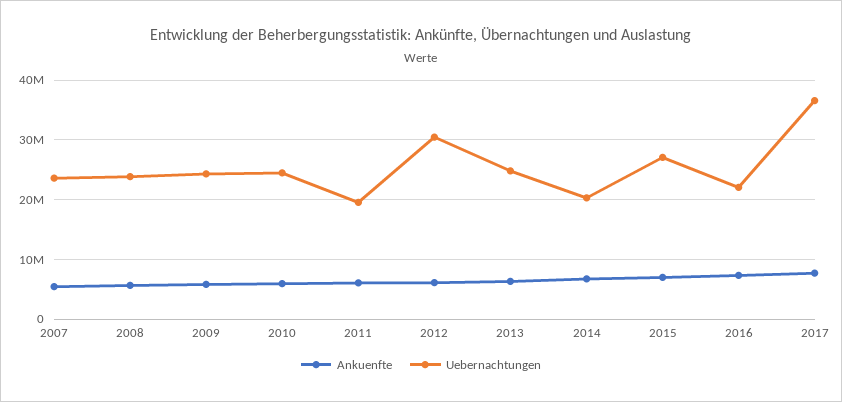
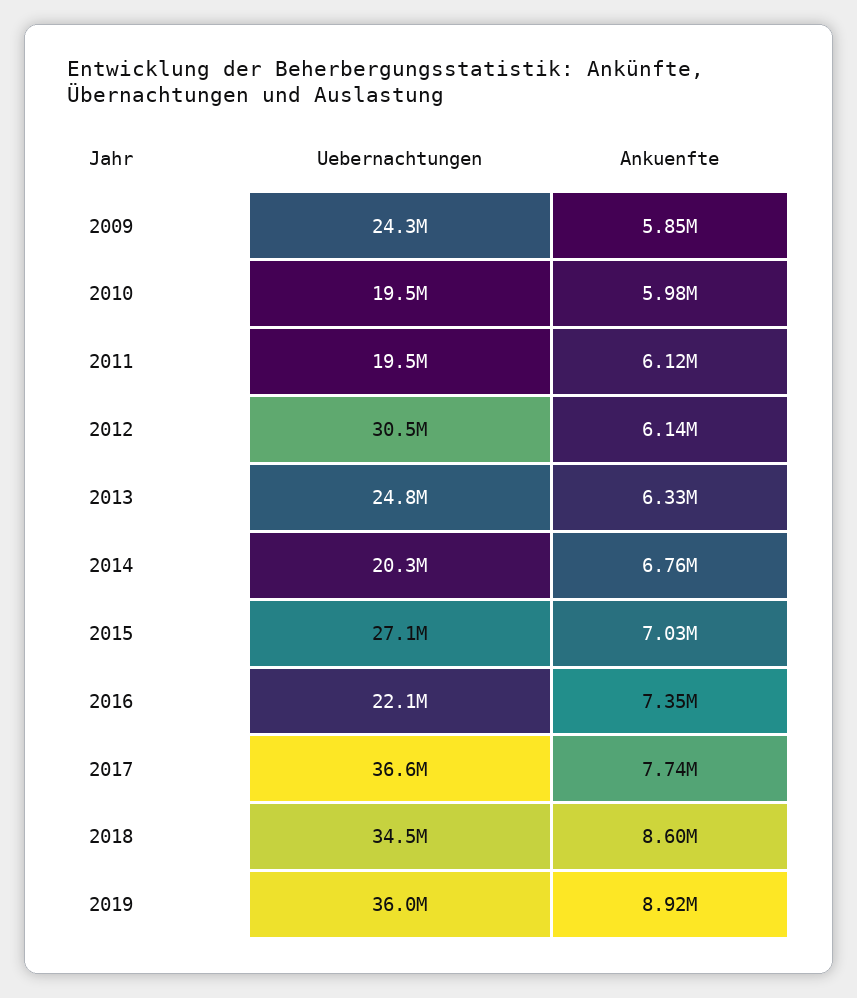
Ankuenfte, 2007: 6000000 -> none
Uebernachtungen, 2007: 24000000 -> none
Ankuenfte, 2008: 6000000 -> none
Uebernachtungen, 2008: 24000000 -> none
Uebernachtungen, 2010: 24000000 -> 19500000
Uebernachtungen, 2018: none -> 34500000
Ankuenfte, 2018: none -> 8600000
Uebernachtungen, 2019: none -> 36000000
Ankuenfte, 2019: none -> 8920000

